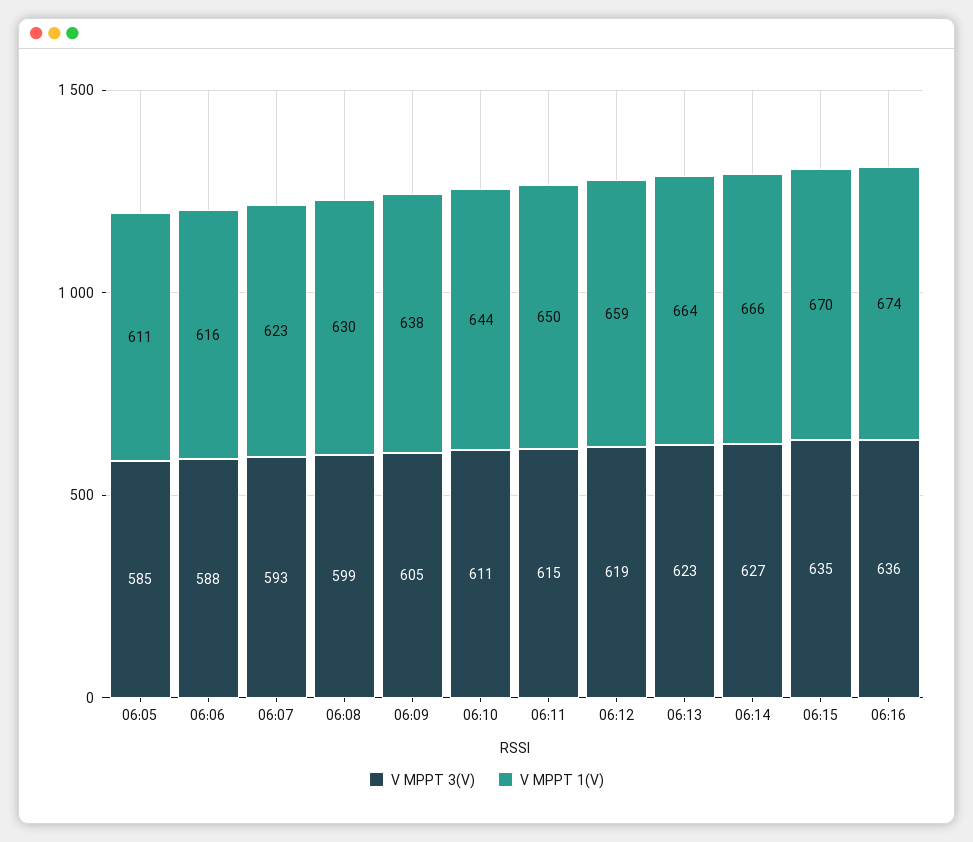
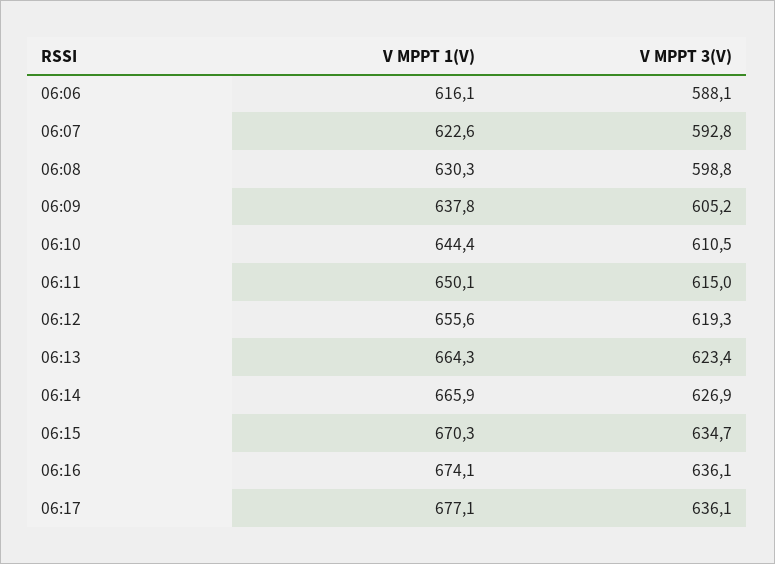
V MPPT 3(V), 06:05: 585 -> none
V MPPT 1(V), 06:05: 611 -> none
V MPPT 1(V), 06:12: 659 -> 655.6
V MPPT 1(V), 06:17: none -> 677.1
V MPPT 3(V), 06:17: none -> 636.1

